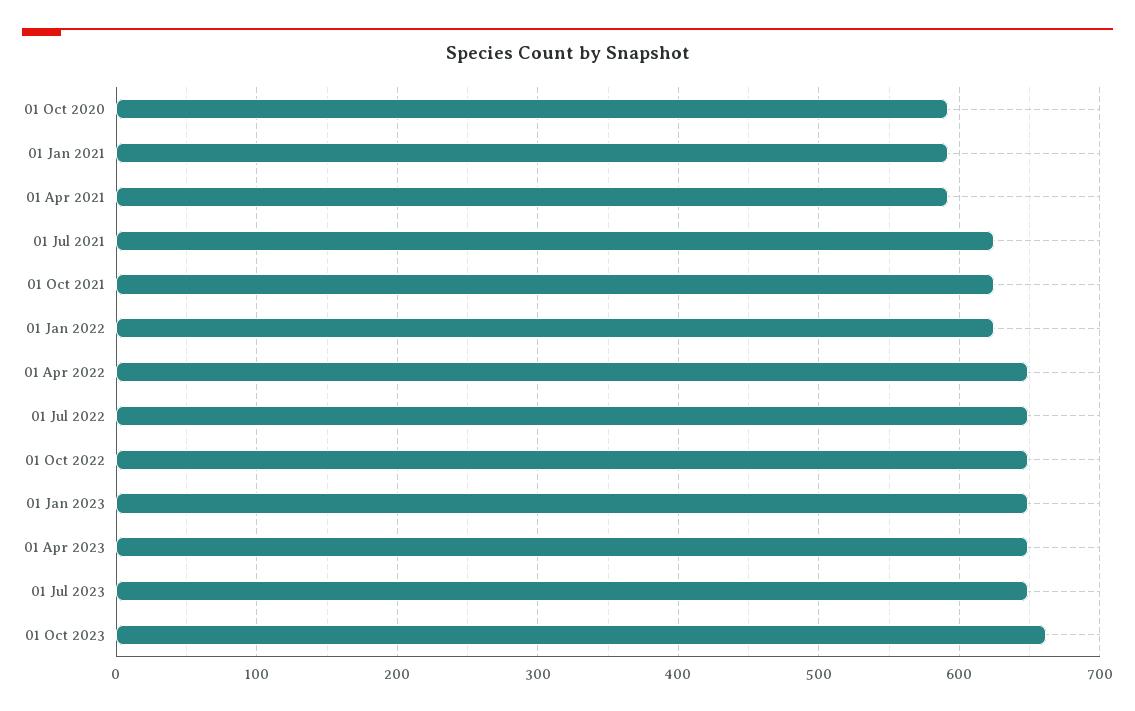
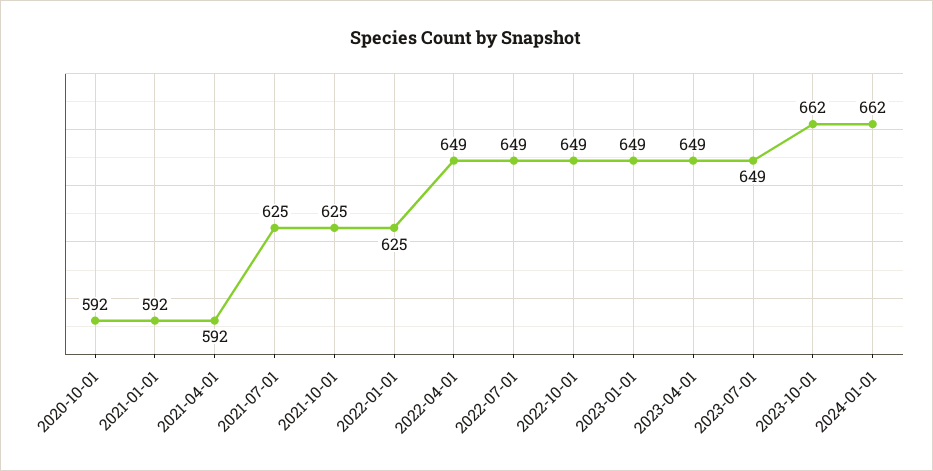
2024-01-01: none -> 662

